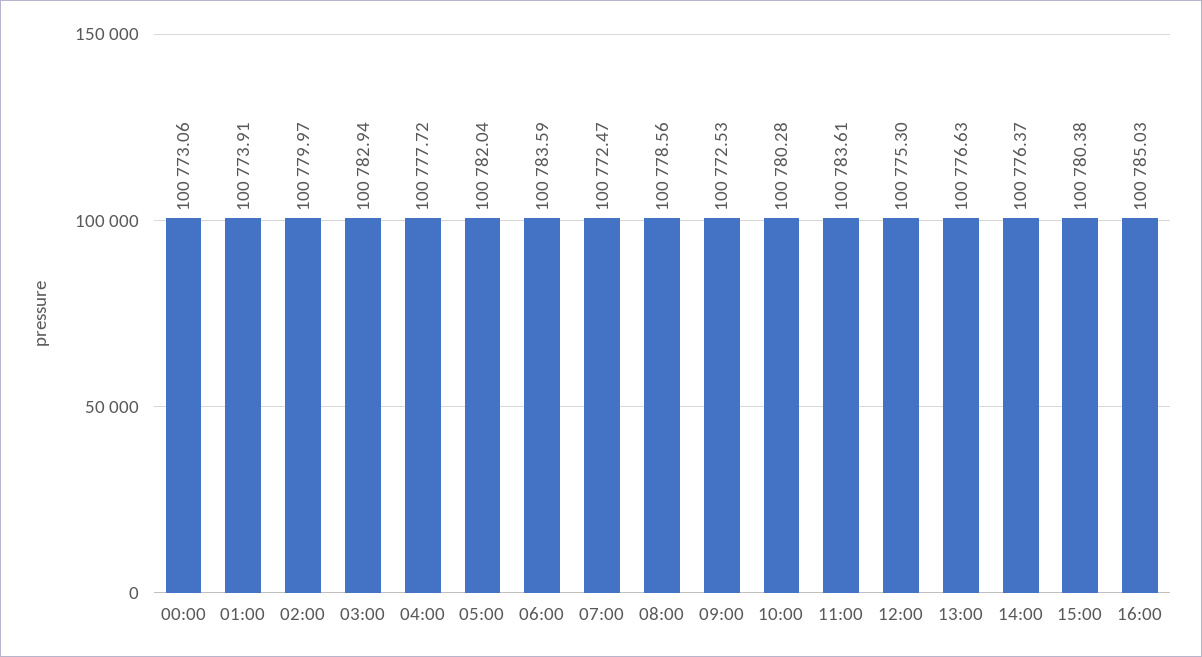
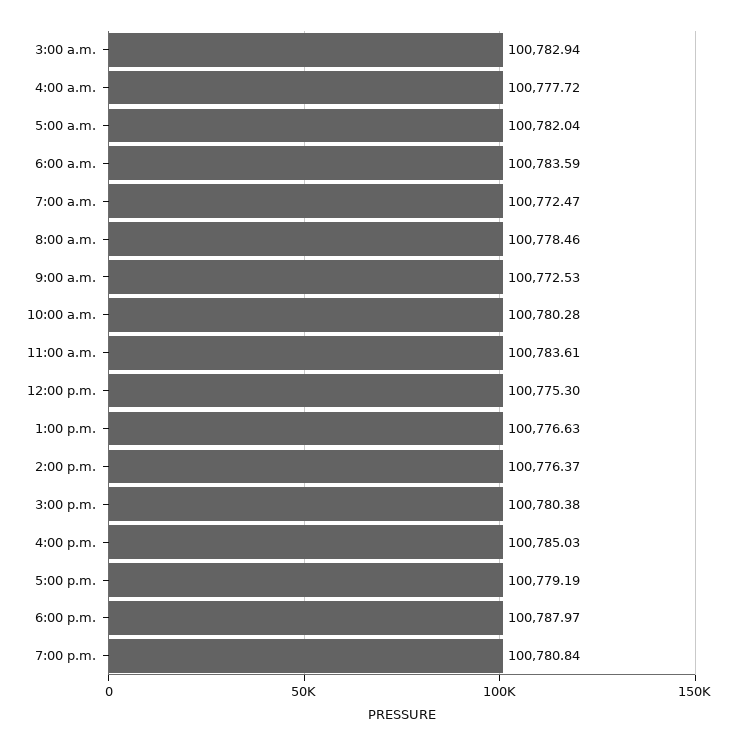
00:00: 100773.06 -> none
01:00: 100773.91 -> none
02:00: 100779.97 -> none
08:00: 100778.56 -> 100778.46
5:00 p.m.: none -> 100779.19
6:00 p.m.: none -> 100787.97
7:00 p.m.: none -> 100780.84

